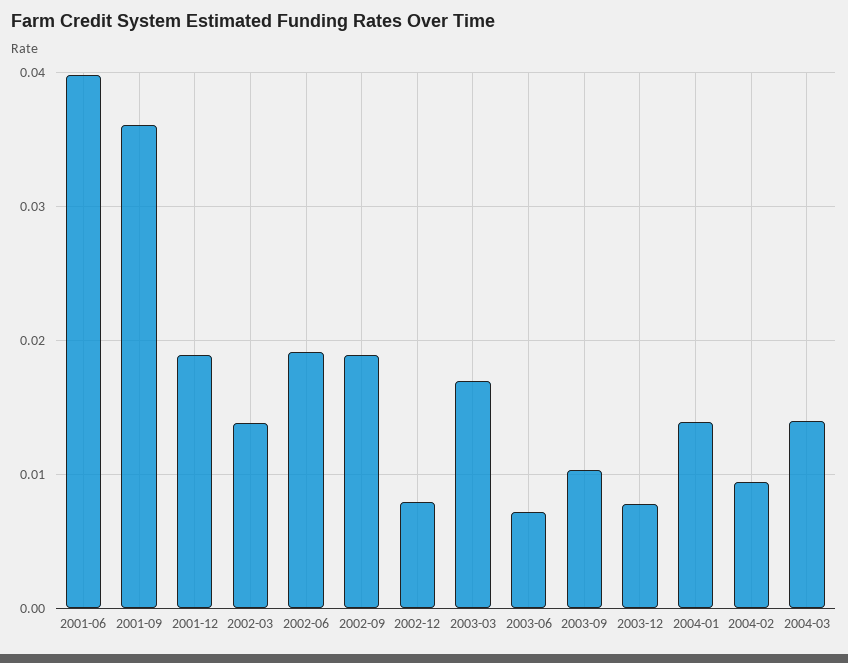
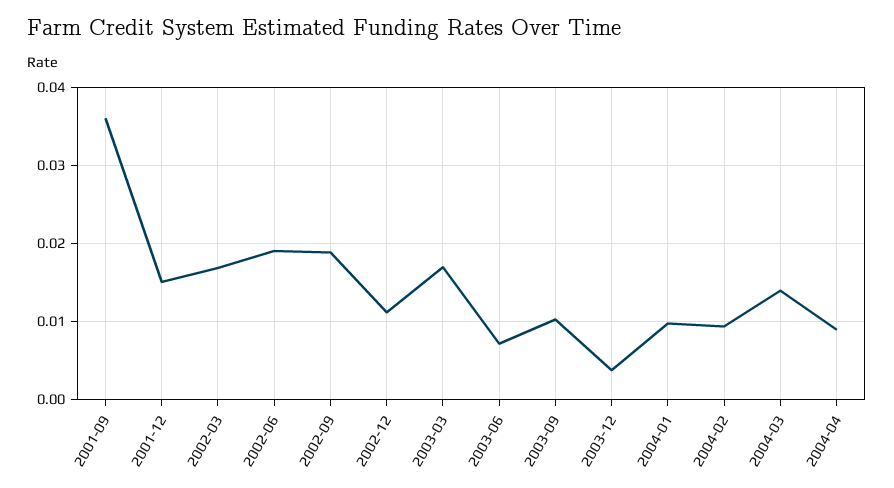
2001-06: 0.04 -> none
2001-12: 0.019 -> 0.015
2002-03: 0.014 -> 0.017
2002-12: 0.008 -> 0.011
2003-12: 0.008 -> 0.004
2004-01: 0.014 -> 0.01
2004-04: none -> 0.009

